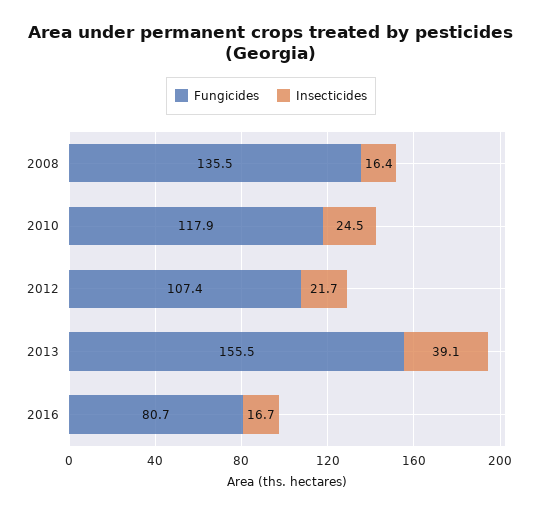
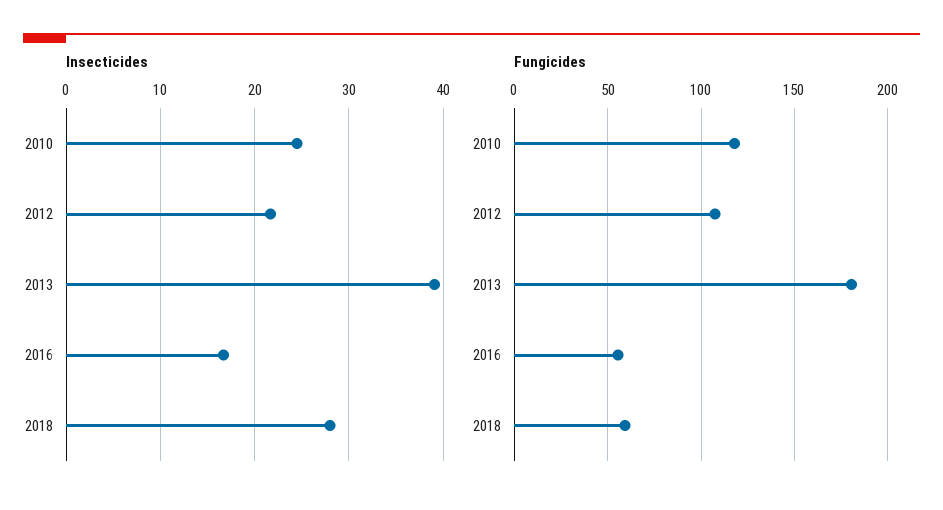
Fungicides, 2008: 135.5 -> none
Insecticides, 2008: 16.4 -> none
Fungicides, 2013: 155.5 -> 180
Fungicides, 2016: 80.7 -> 55
Insecticides, 2018: none -> 28
Fungicides, 2018: none -> 60

